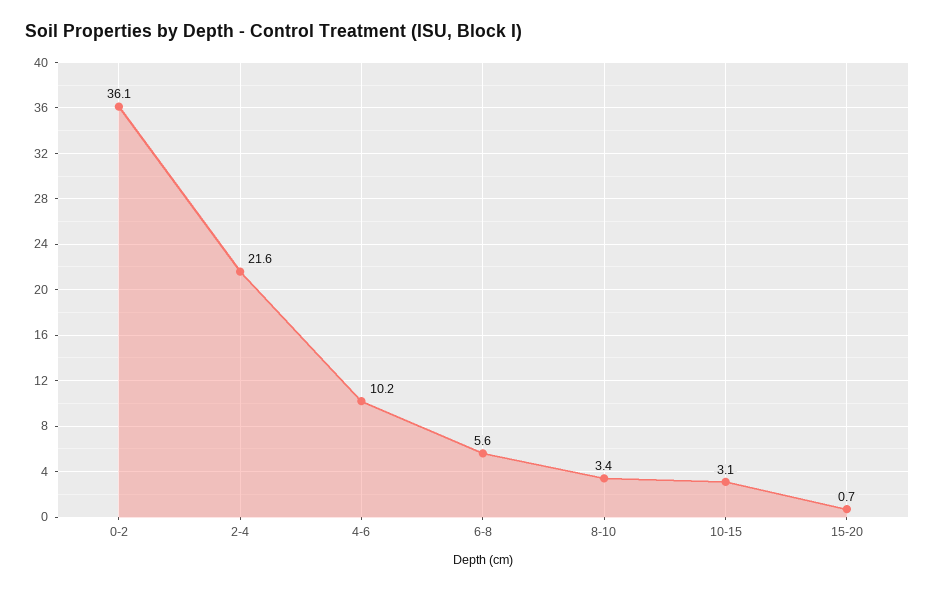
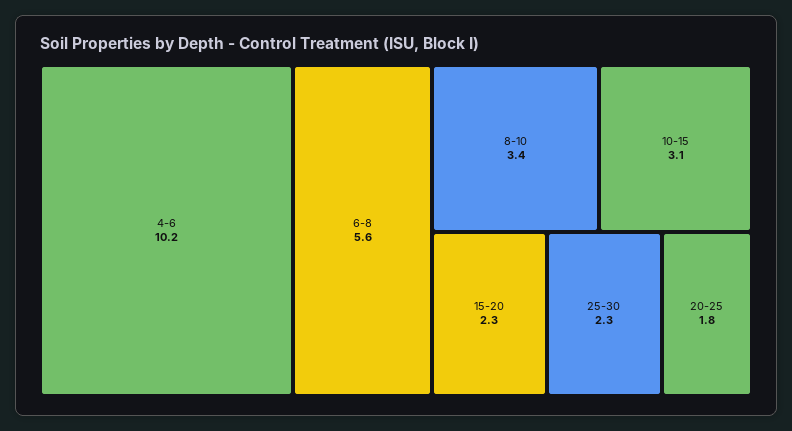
0-2: 36.1 -> none
2-4: 21.6 -> none
15-20: 0.7 -> 2.3
25-30: none -> 2.3
20-25: none -> 1.8

